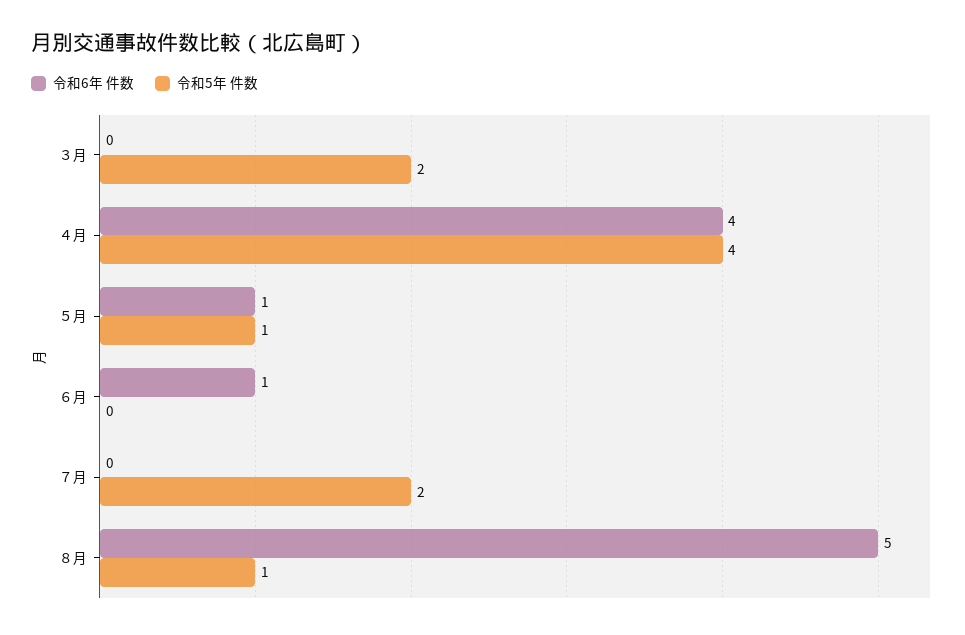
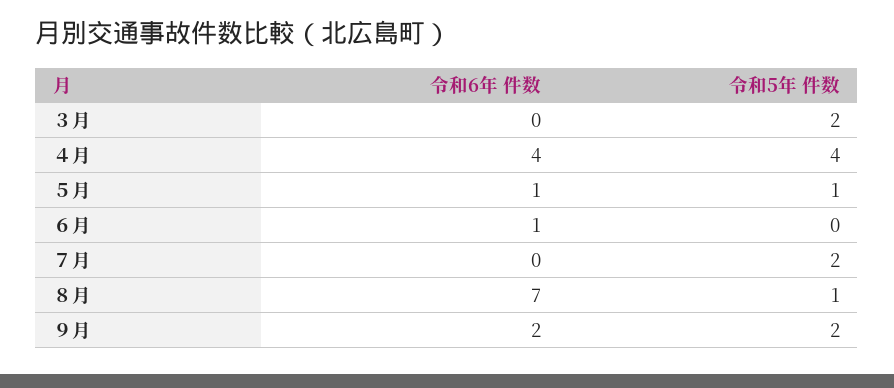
令和6年 件数, ８月: 5 -> 7
令和6年 件数, ９月: none -> 2
令和5年 件数, ９月: none -> 2

